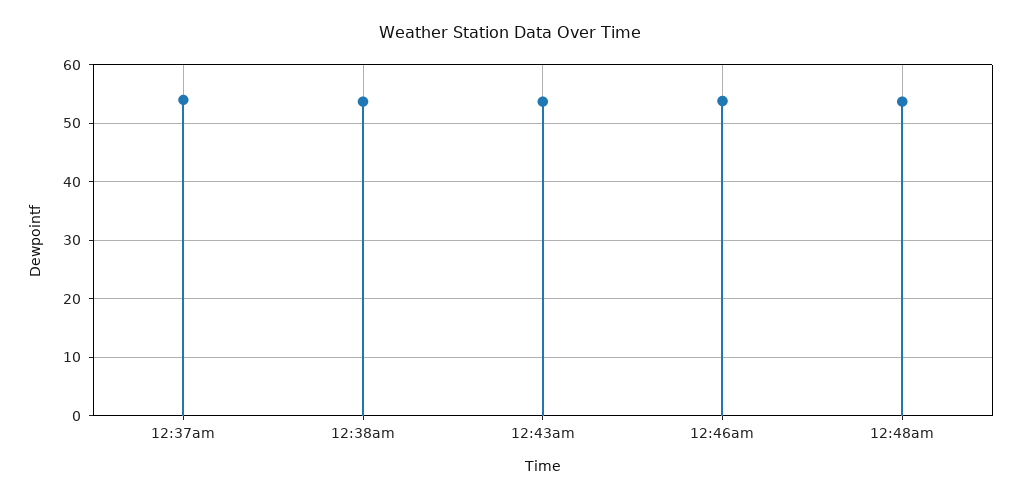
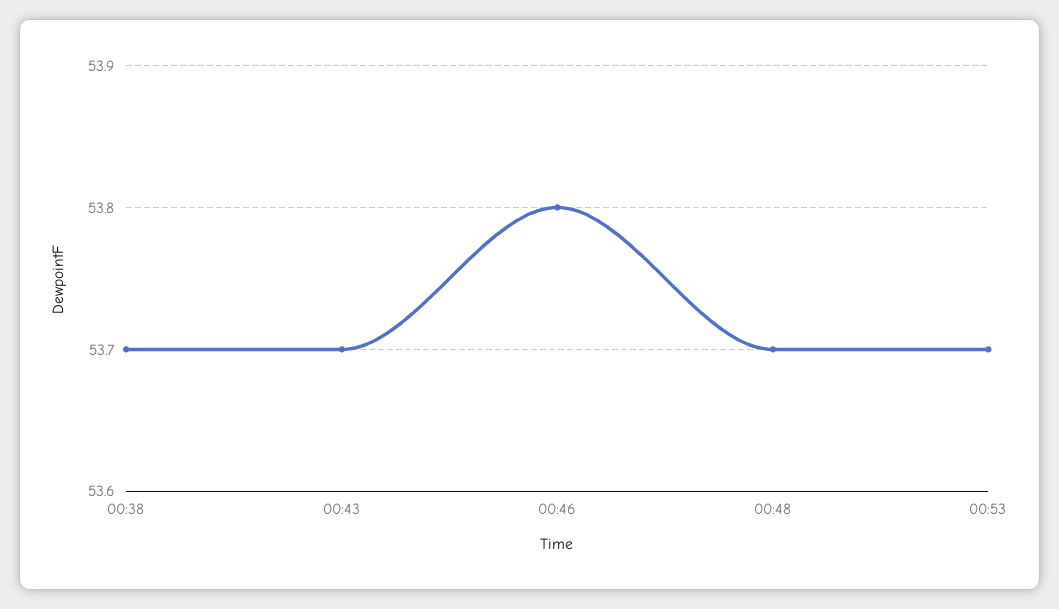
12:37am: 54 -> none
00:53: none -> 53.7

